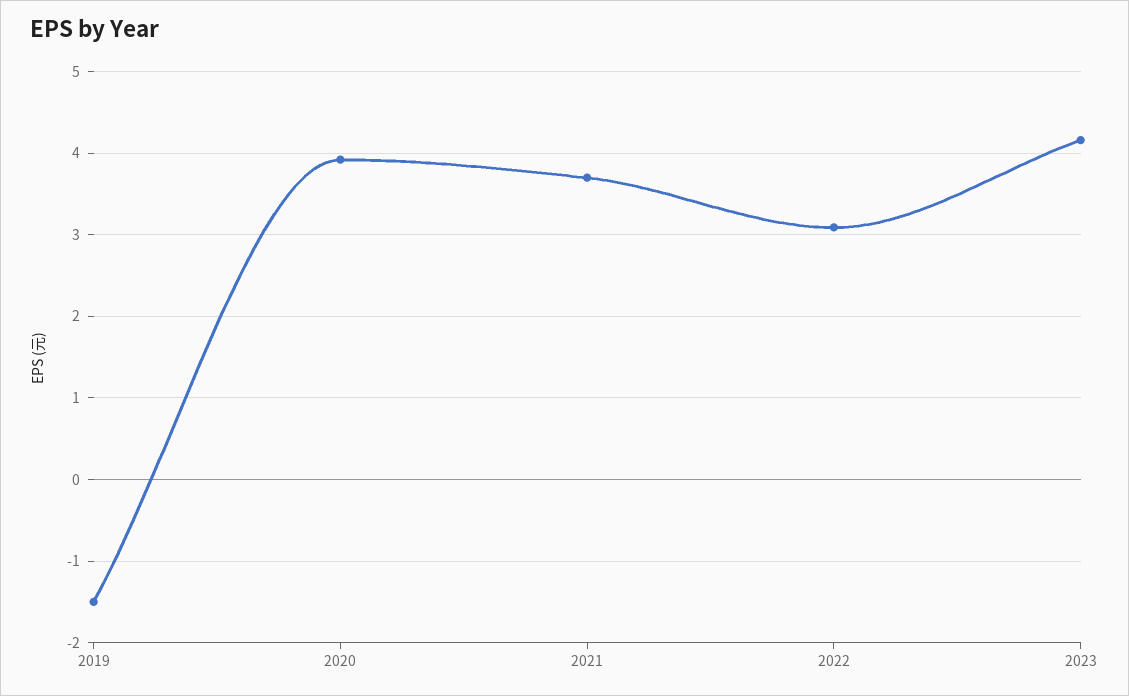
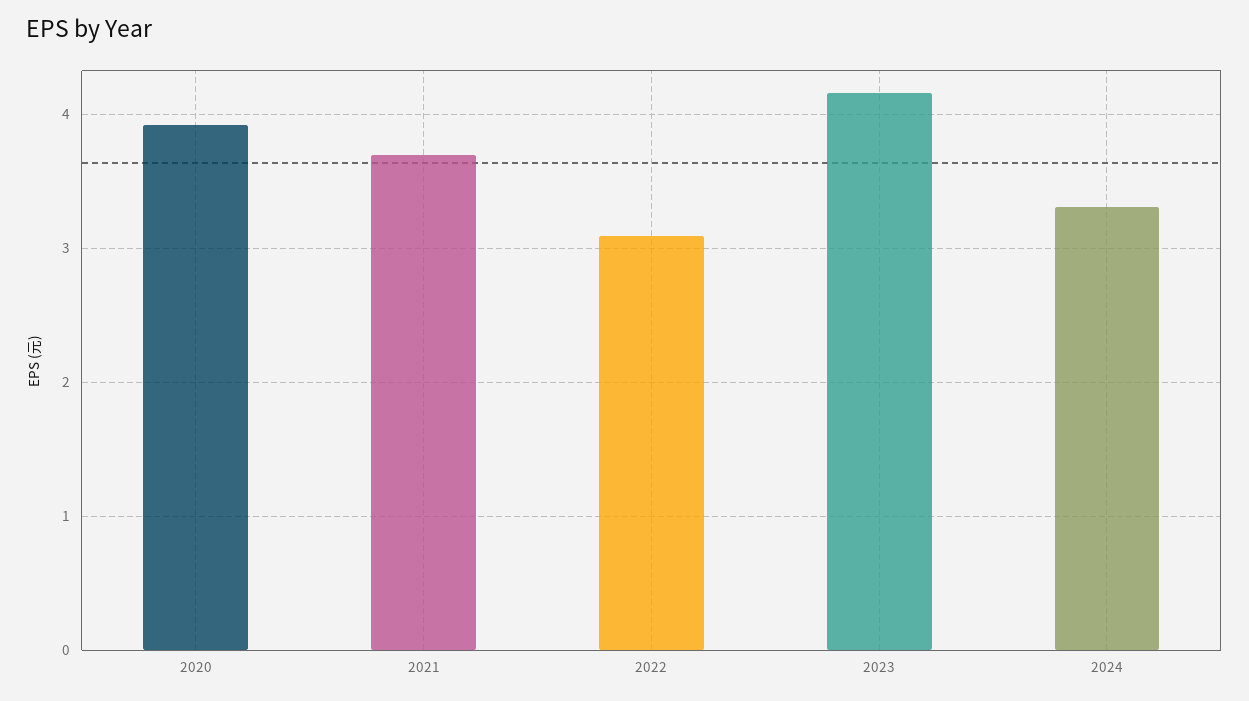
2019: -1.5 -> none
2024: none -> 3.3

